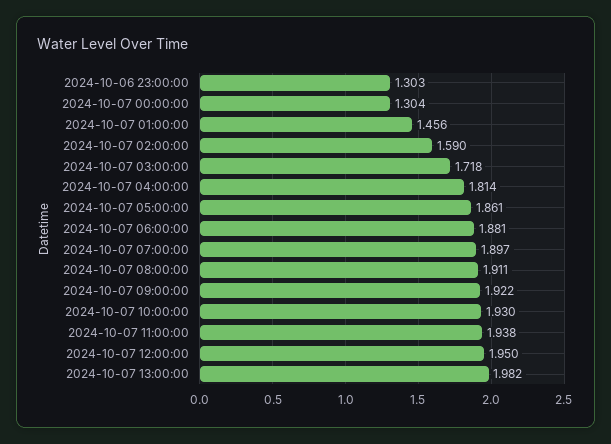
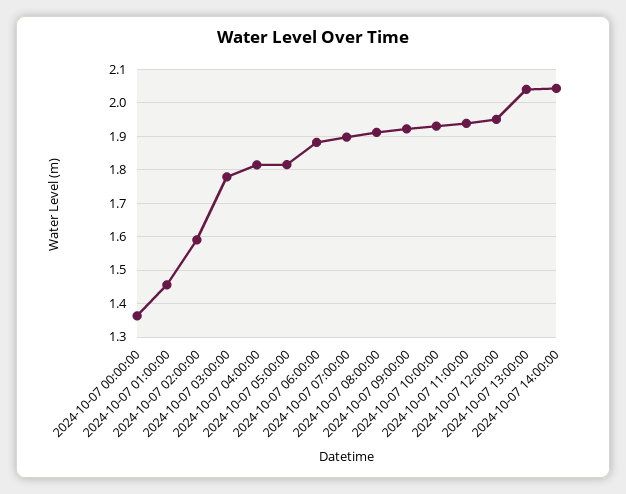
2024-10-06 23:00:00: 1.303 -> none
2024-10-07 00:00:00: 1.304 -> 1.36
2024-10-07 03:00:00: 1.718 -> 1.78
2024-10-07 05:00:00: 1.861 -> 1.82
2024-10-07 13:00:00: 1.982 -> 2.04
2024-10-07 14:00:00: none -> 2.04

